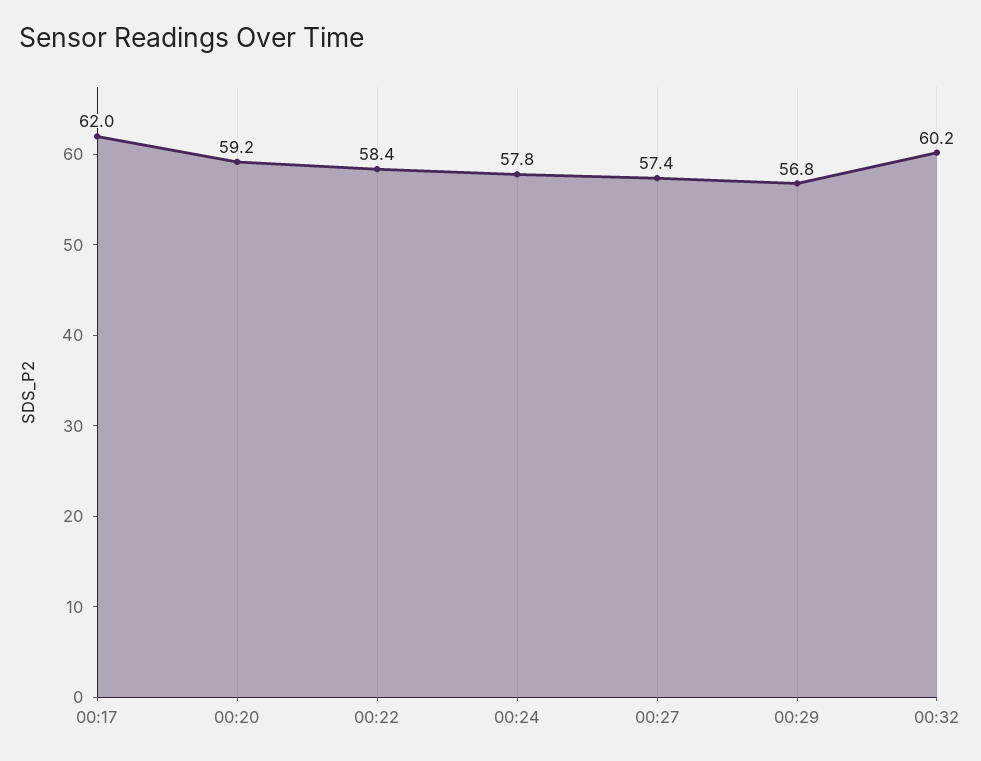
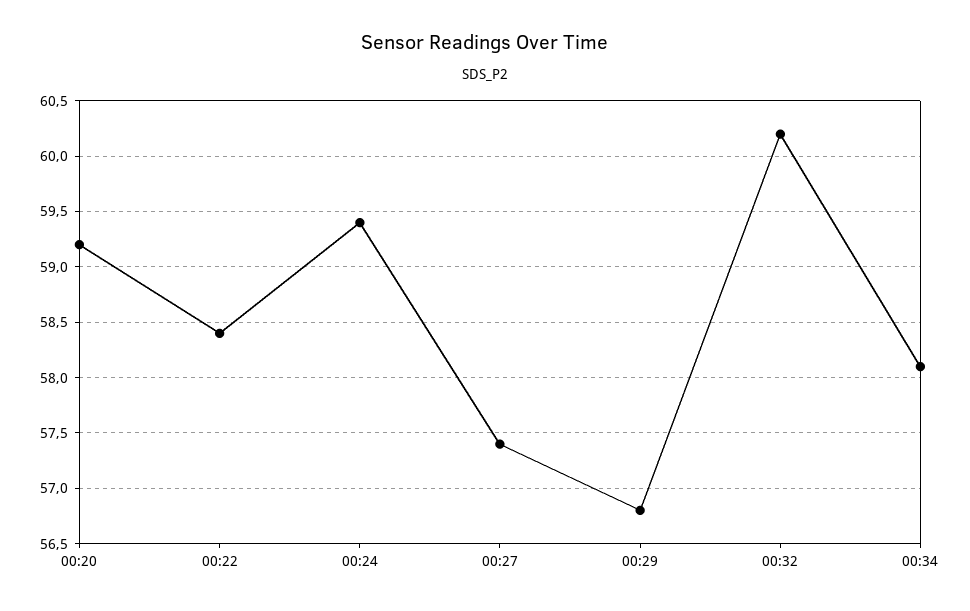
00:17: 62 -> none
00:24: 57.8 -> 59.4
00:34: none -> 58.1

